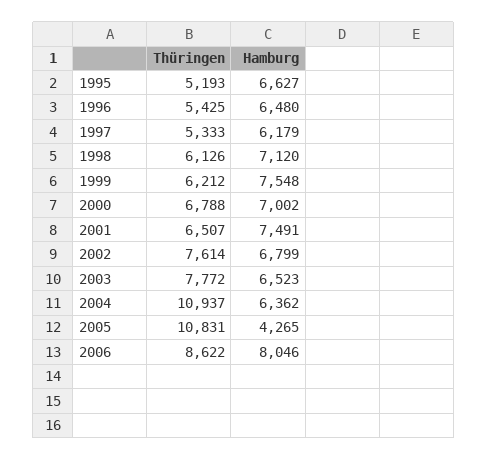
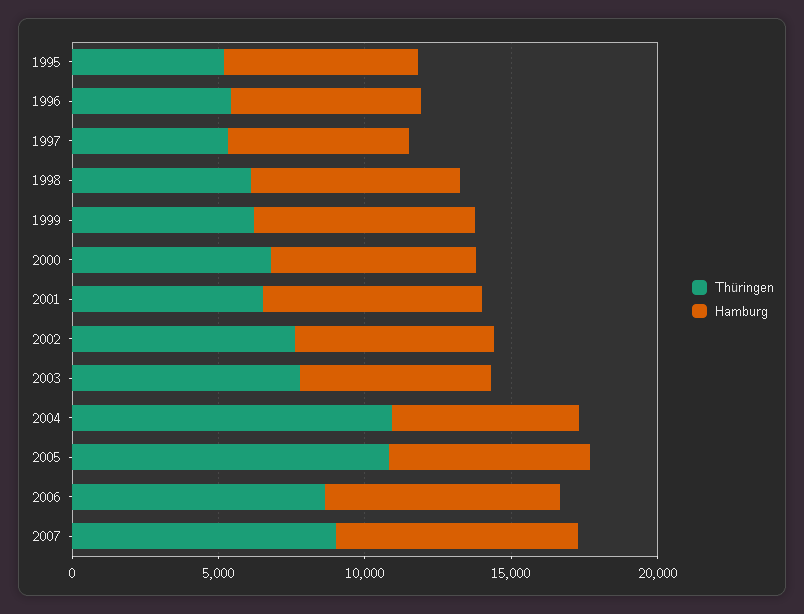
Hamburg, 2005: 4265 -> 7000
Thüringen, 2007: none -> 9000
Hamburg, 2007: none -> 8000

